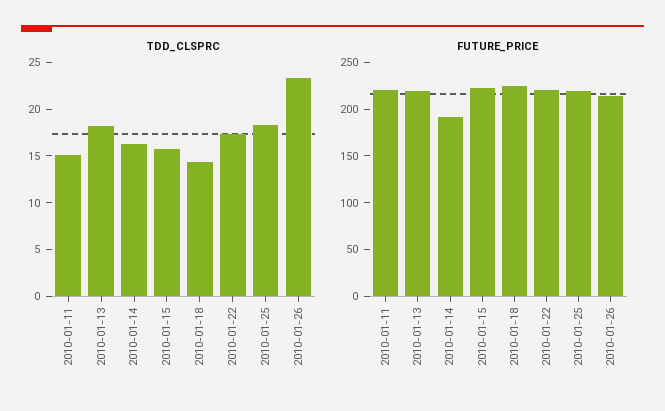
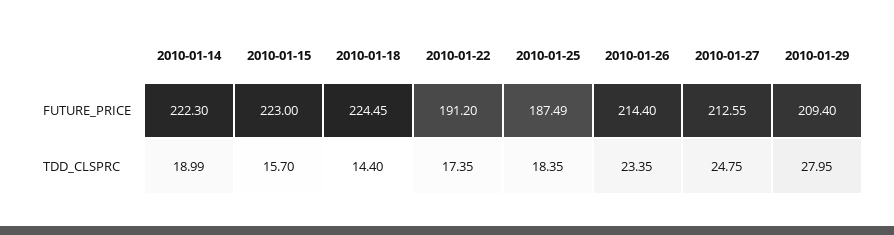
TDD_CLSPRC, 2010-01-11: 15 -> none
TDD_CLSPRC, 2010-01-13: 18 -> none
TDD_CLSPRC, 2010-01-14: 16 -> 18.99
FUTURE_PRICE, 2010-01-11: 220 -> none
FUTURE_PRICE, 2010-01-13: 220 -> none
FUTURE_PRICE, 2010-01-14: 190 -> 222.3
FUTURE_PRICE, 2010-01-22: 220 -> 191.2
FUTURE_PRICE, 2010-01-25: 220 -> 187.49
FUTURE_PRICE, 2010-01-27: none -> 212.55
FUTURE_PRICE, 2010-01-29: none -> 209.4
TDD_CLSPRC, 2010-01-27: none -> 24.75
TDD_CLSPRC, 2010-01-29: none -> 27.95

